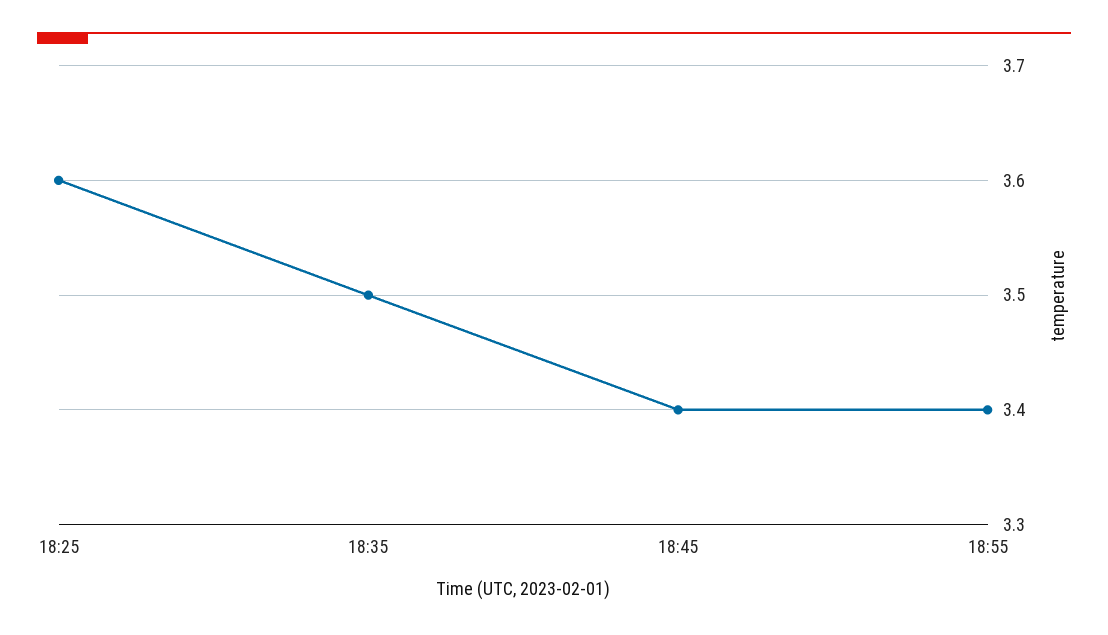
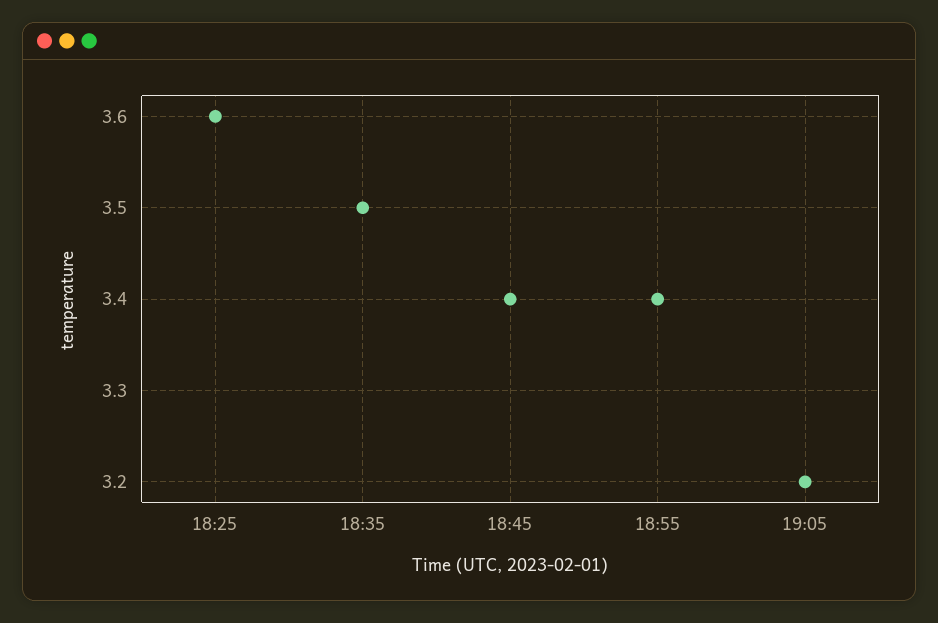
19:05: none -> 3.2

